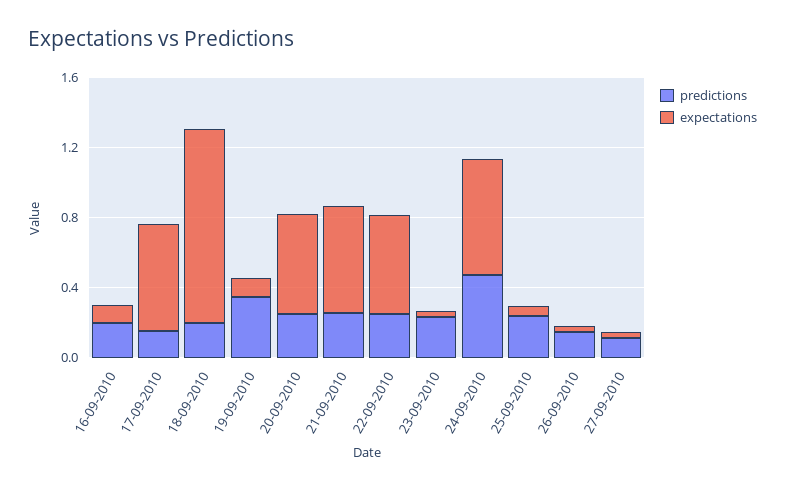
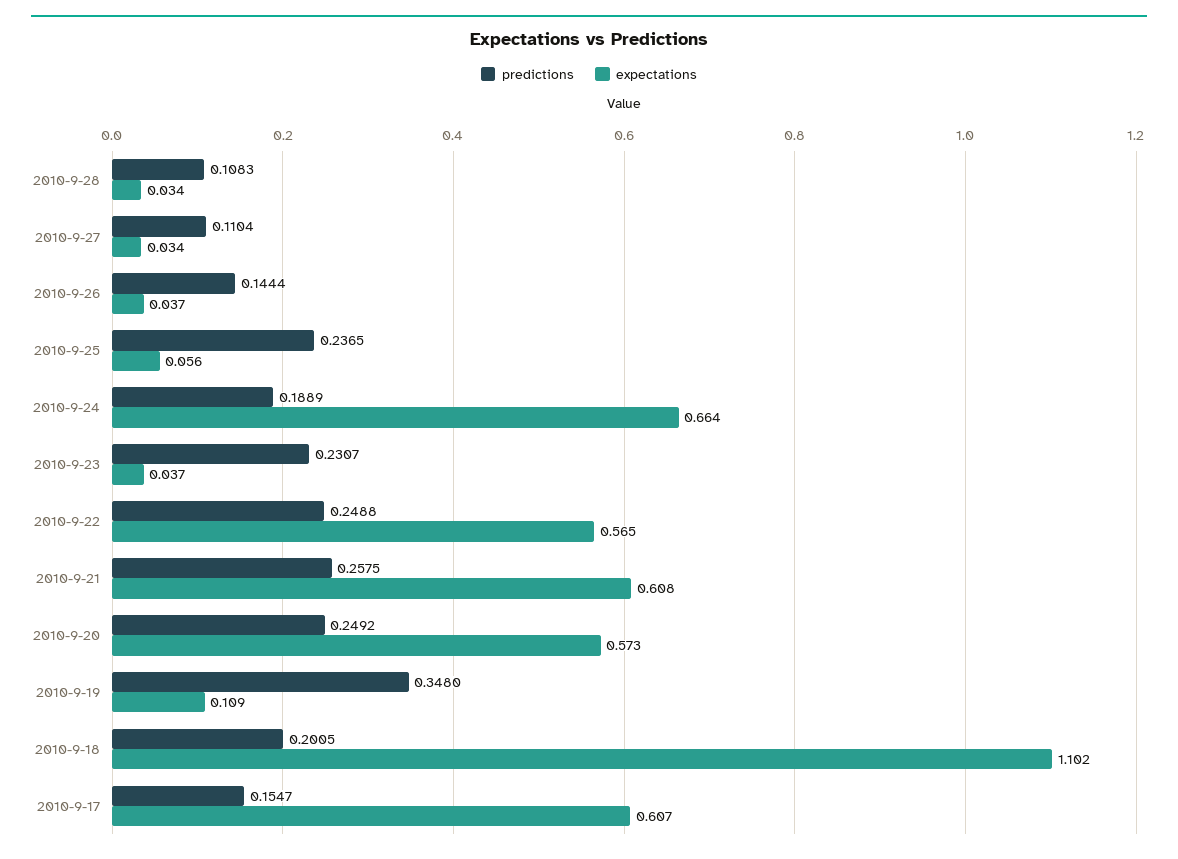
predictions, 16-09-2010: 0.2 -> none
expectations, 16-09-2010: 0.1 -> none
predictions, 24-09-2010: 0.5 -> 0.1889
predictions, 2010-9-28: none -> 0.1083
expectations, 2010-9-28: none -> 0.034

